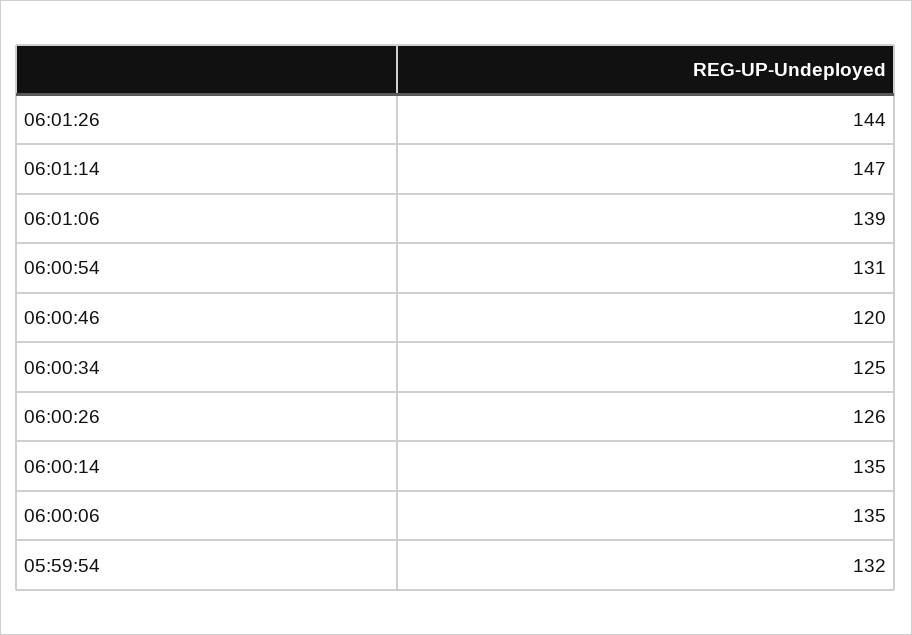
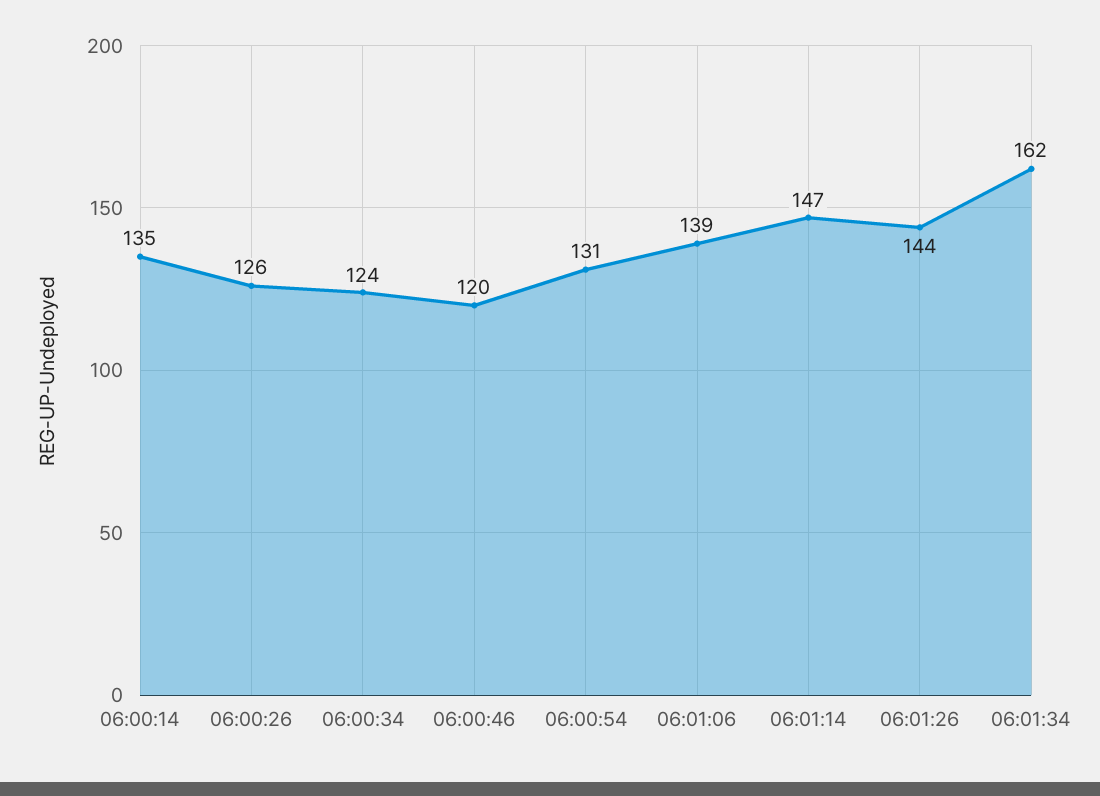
06:00:34: 125 -> 124
06:00:06: 135 -> none
05:59:54: 132 -> none
06:01:34: none -> 162

